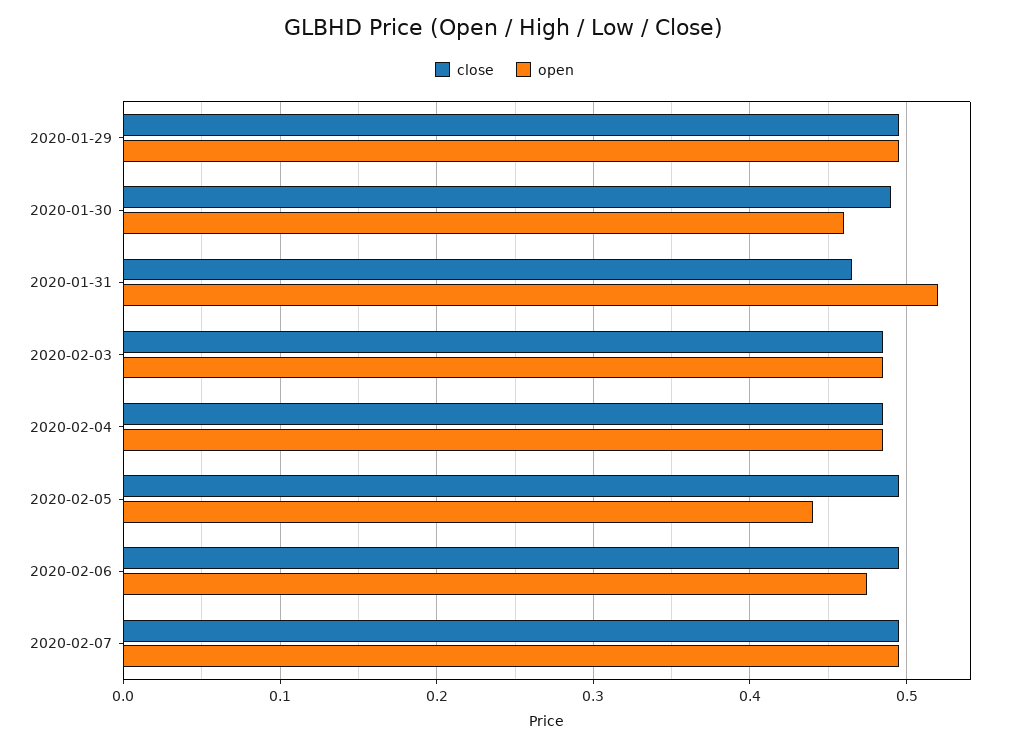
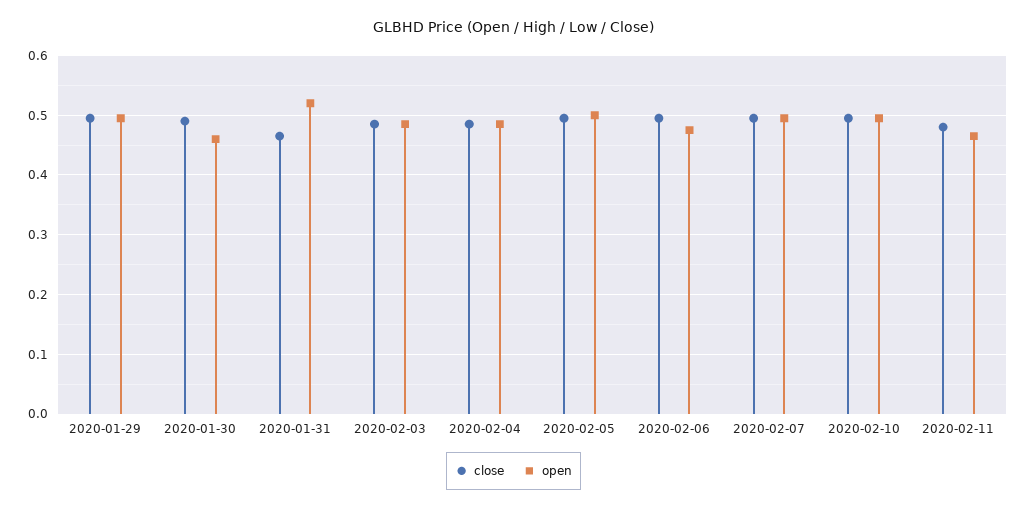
open, 2020-02-05: 0.44 -> 0.5
close, 2020-02-10: none -> 0.5
open, 2020-02-10: none -> 0.5
close, 2020-02-11: none -> 0.48
open, 2020-02-11: none -> 0.46

